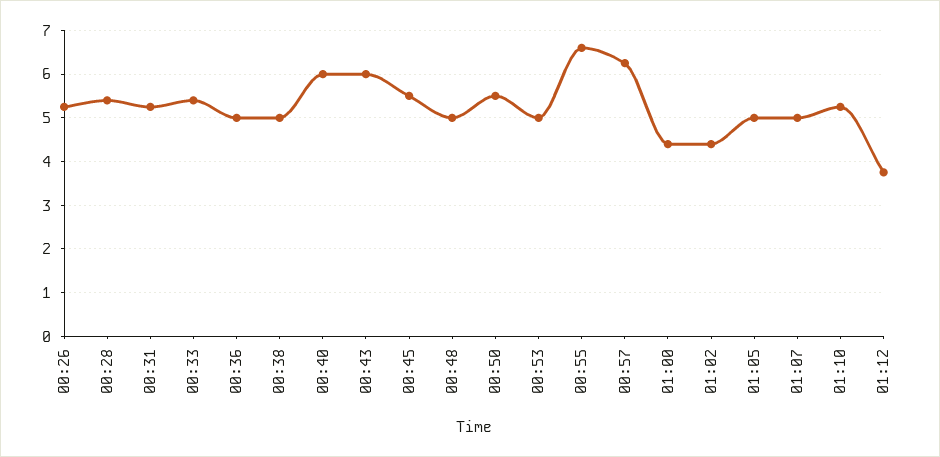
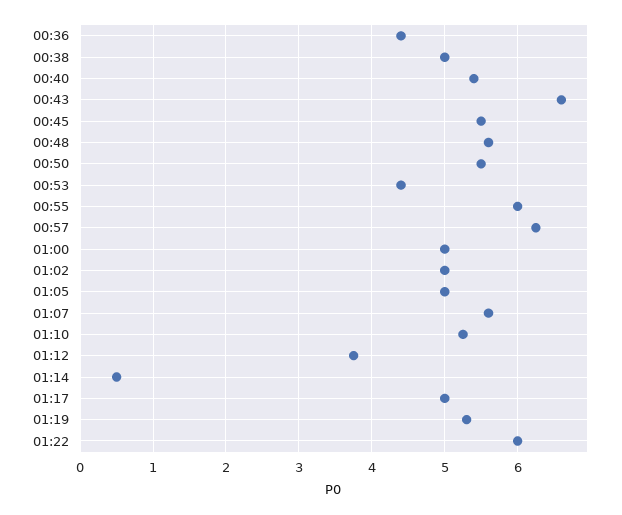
00:26: 5.2 -> none
00:28: 5.4 -> none
00:31: 5.2 -> none
00:33: 5.4 -> none
00:36: 5 -> 4.4
00:40: 6 -> 5.4
00:43: 6 -> 6.6
00:48: 5 -> 5.6
00:53: 5 -> 4.4
00:55: 6.6 -> 6
01:00: 4.4 -> 5
01:02: 4.4 -> 5
01:07: 5 -> 5.6
01:14: none -> 0.5
01:17: none -> 5
01:19: none -> 5.3
01:22: none -> 6

